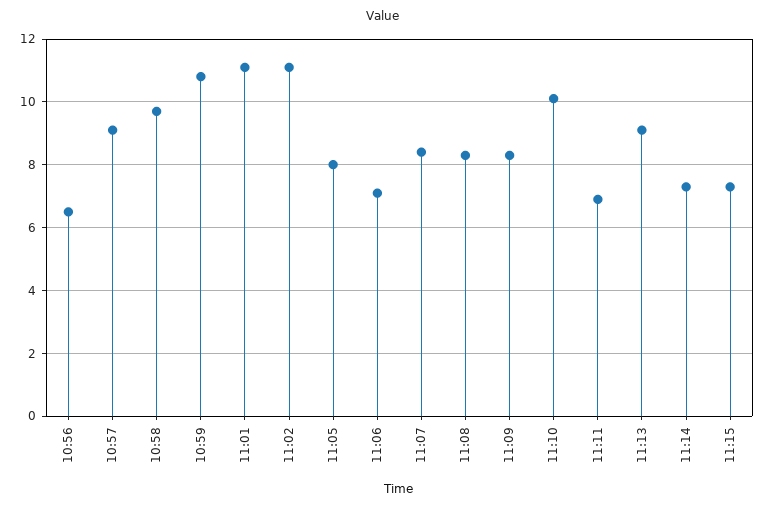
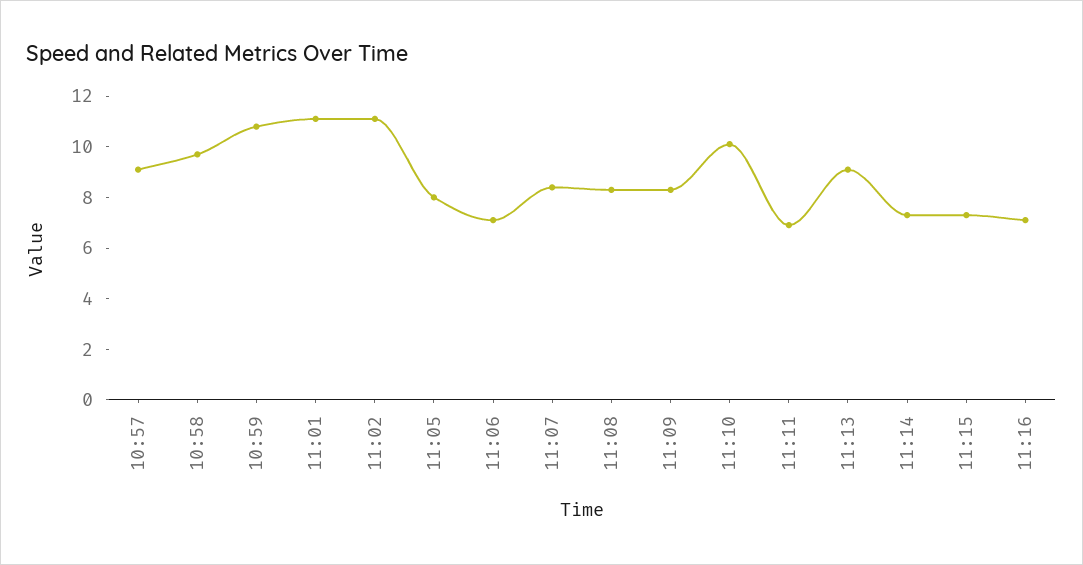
10:56: 6.5 -> none
11:16: none -> 7

